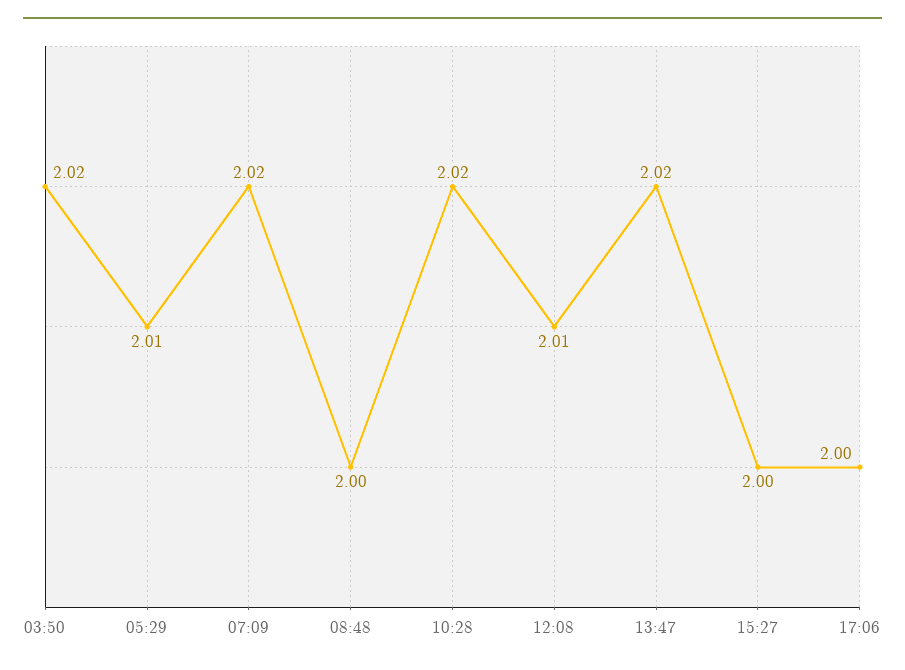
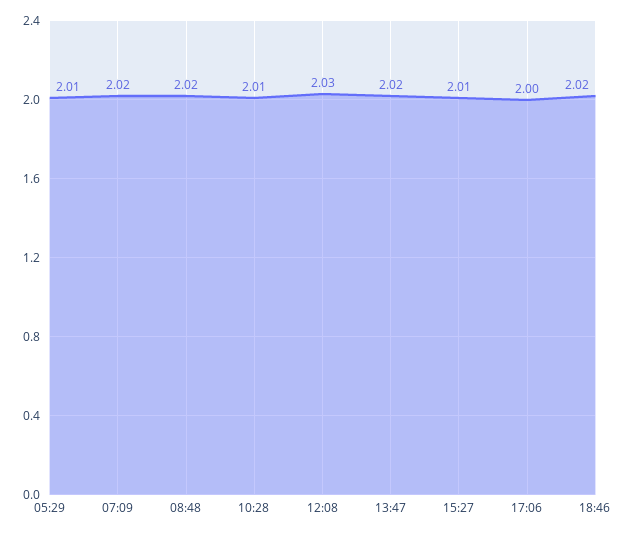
03:50: 2.02 -> none
08:48: 2 -> 2.02
10:28: 2.02 -> 2.01
12:08: 2.01 -> 2.03
15:27: 2 -> 2.01
18:46: none -> 2.02

